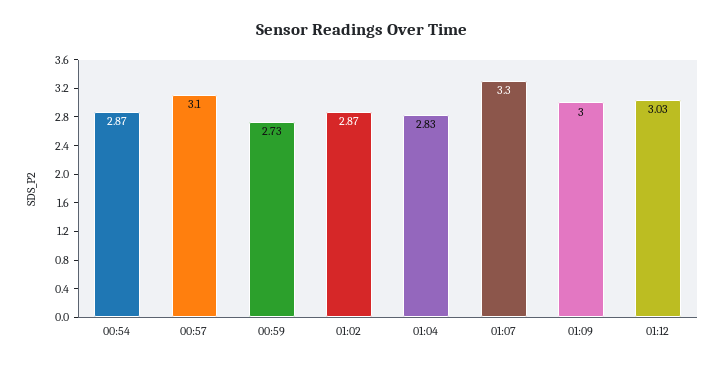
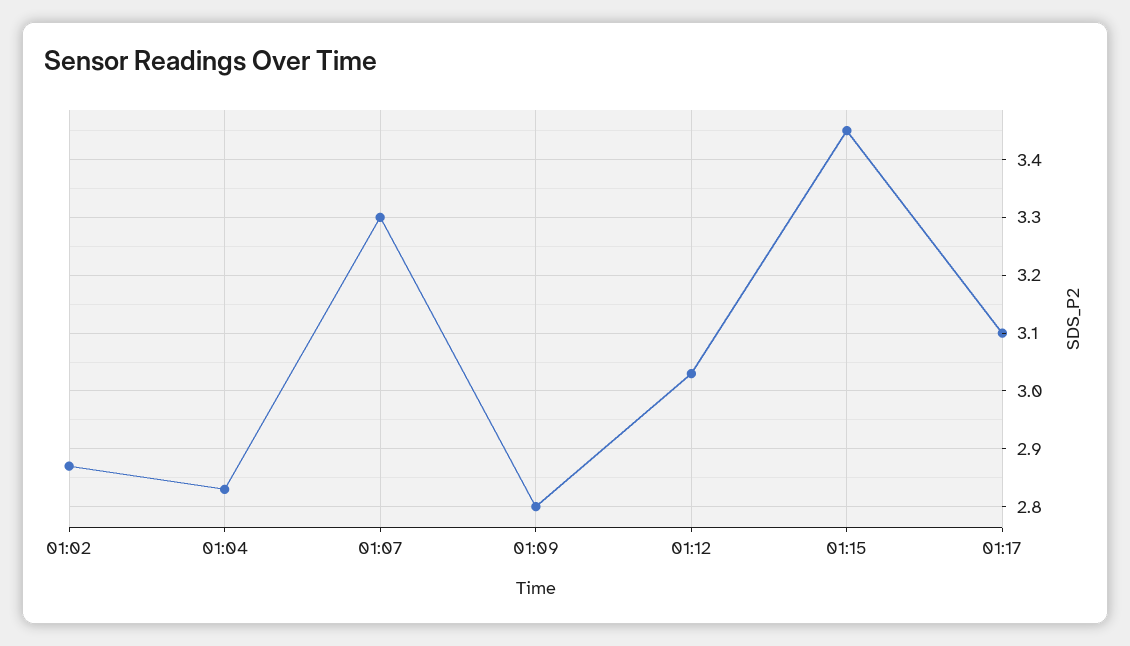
00:54: 2.87 -> none
00:57: 3.1 -> none
00:59: 2.73 -> none
01:09: 3 -> 2.8
01:15: none -> 3.45
01:17: none -> 3.1

